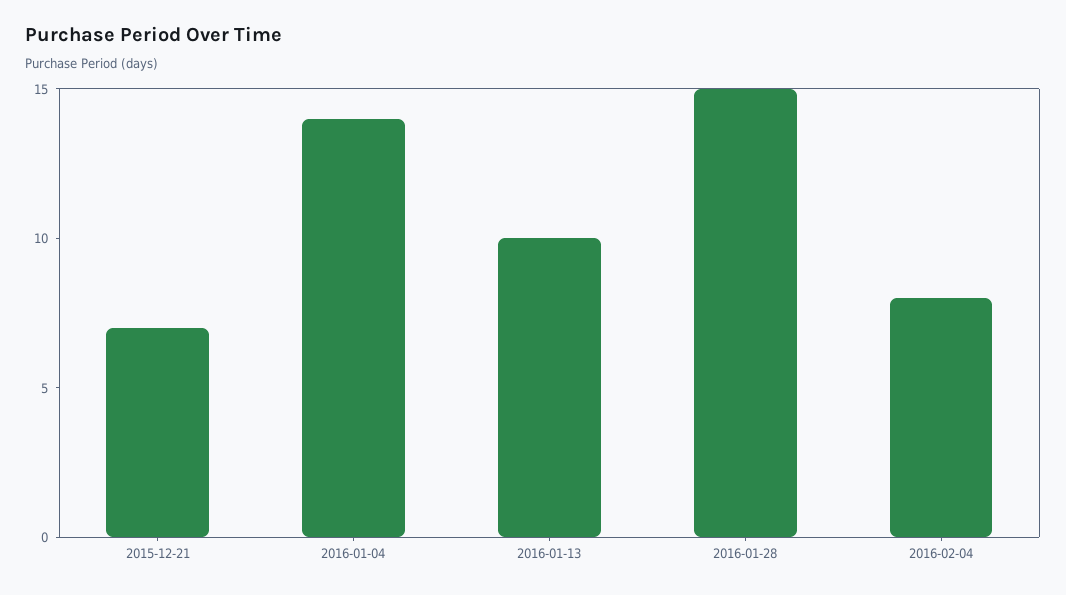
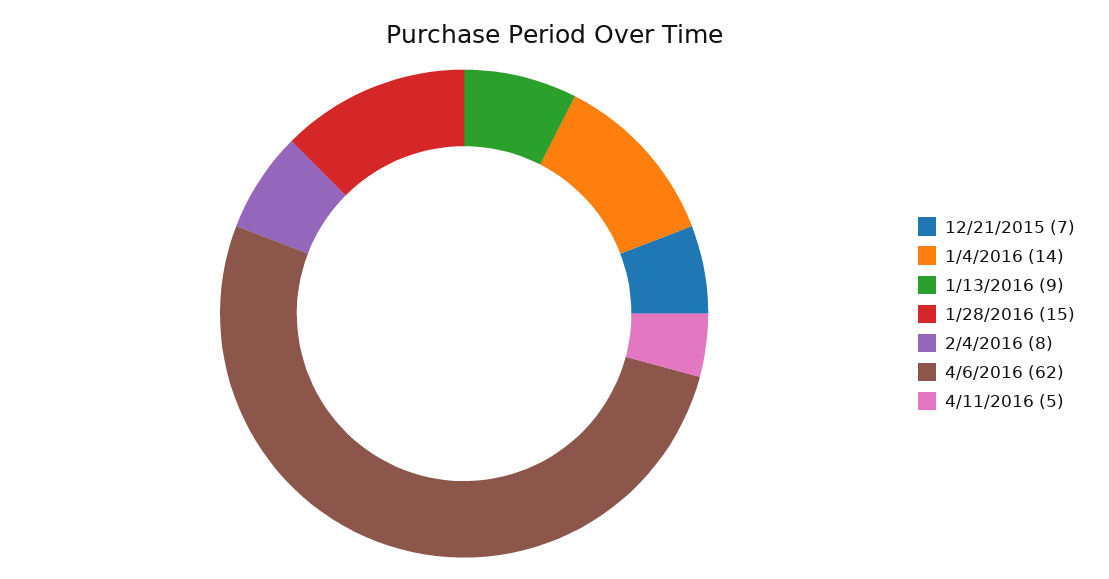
2016-01-13: 10 -> 9
4/6/2016: none -> 62
4/11/2016: none -> 5

